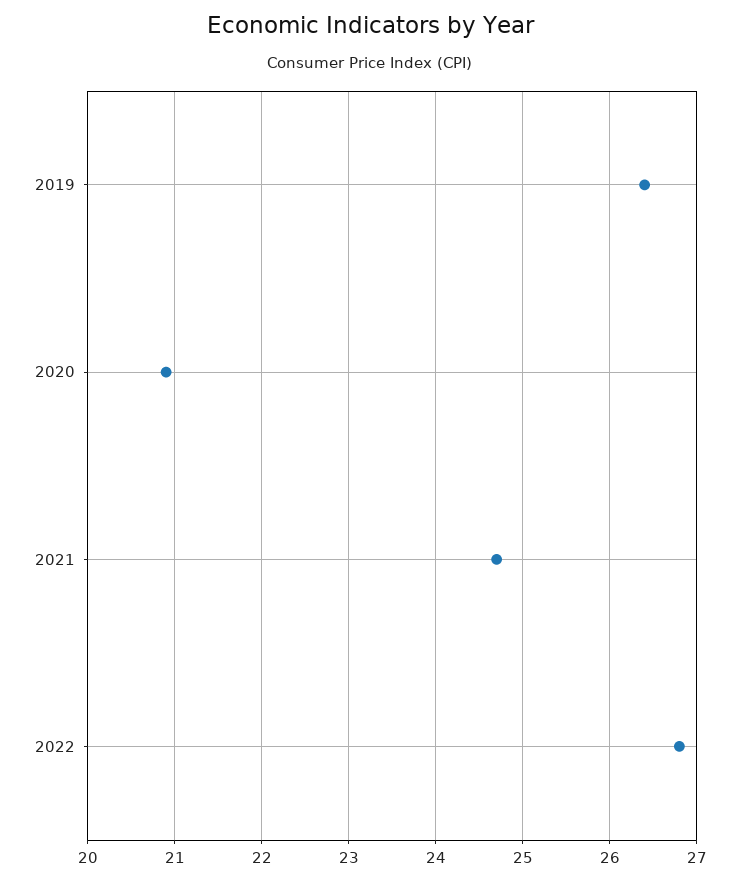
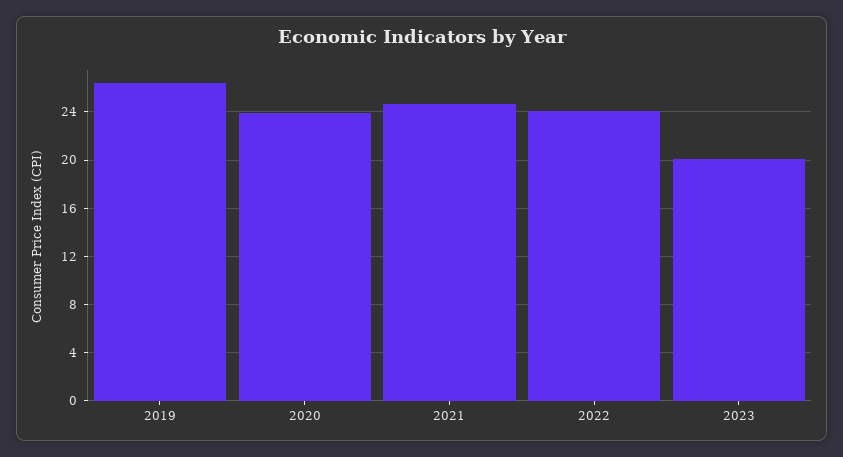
2020: 20.9 -> 24
2022: 26.8 -> 24
2023: none -> 20

